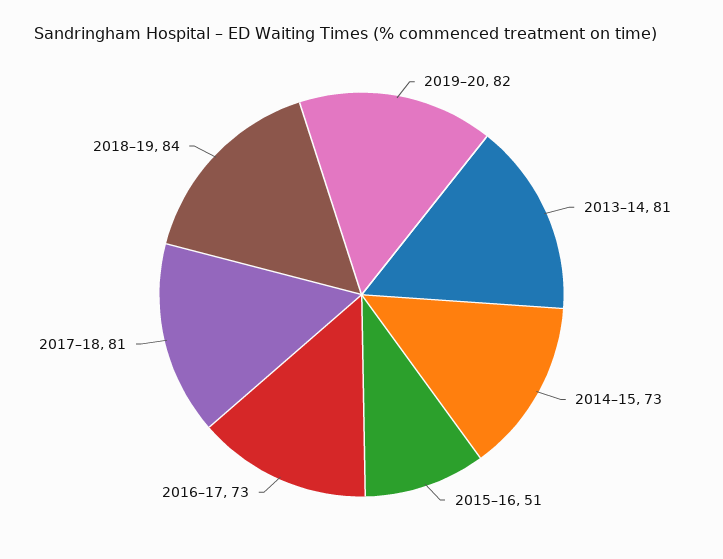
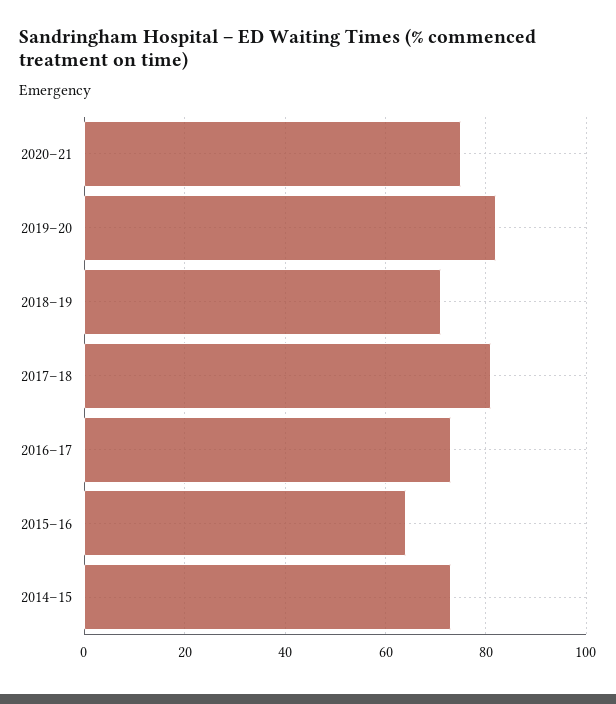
2013–14: 81 -> none
2015–16: 51 -> 65
2018–19: 84 -> 70
2020–21: none -> 75

